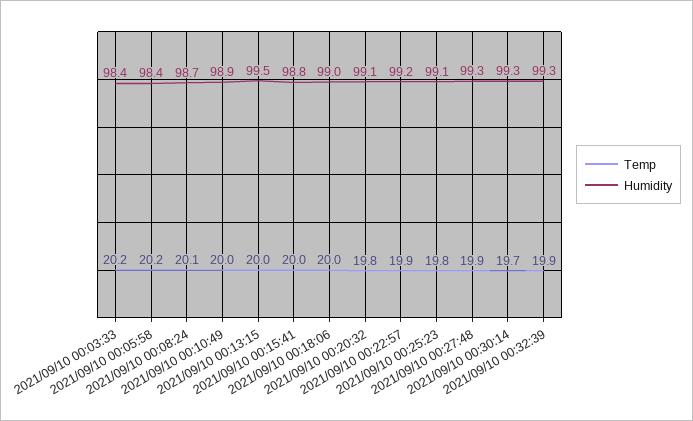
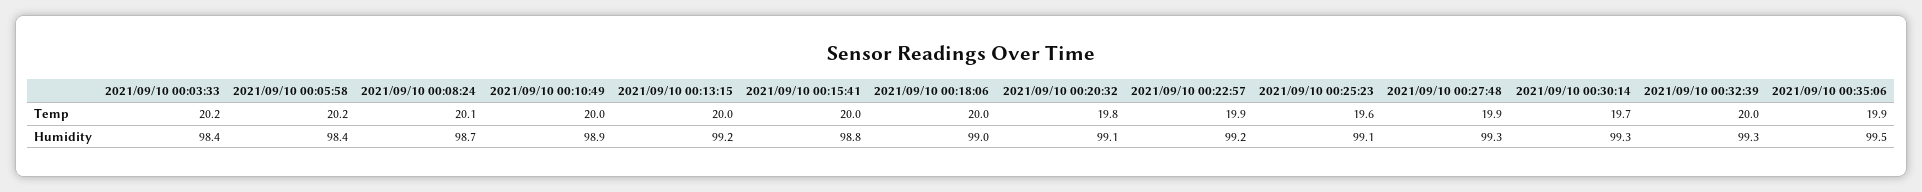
Humidity, 2021/09/10 00:13:15: 99.5 -> 99.2
Temp, 2021/09/10 00:25:23: 19.8 -> 19.6
Temp, 2021/09/10 00:32:39: 19.9 -> 20
Temp, 2021/09/10 00:35:06: none -> 19.9
Humidity, 2021/09/10 00:35:06: none -> 99.5

